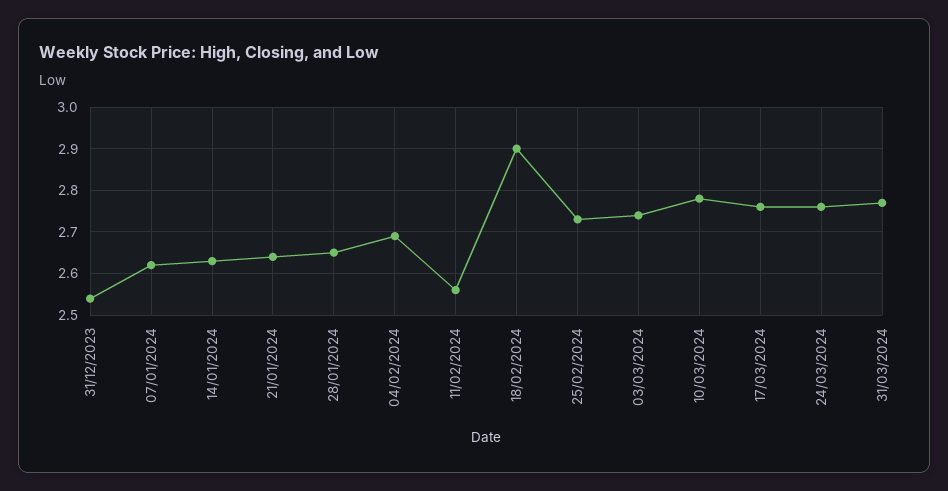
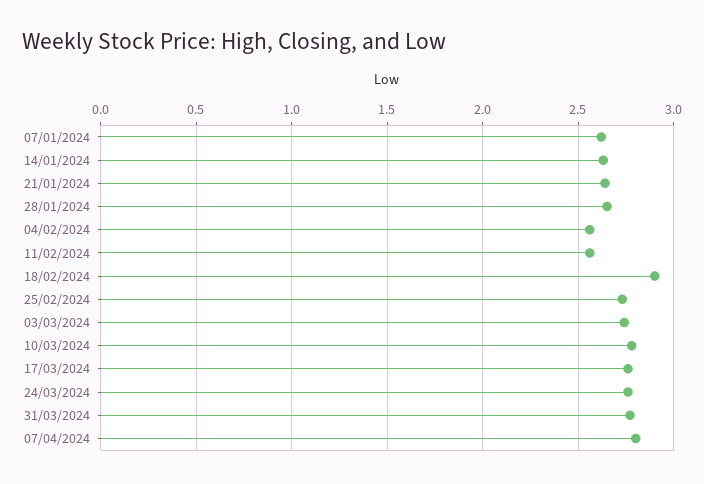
31/12/2023: 2.55 -> none
04/02/2024: 2.7 -> 2.55
07/04/2024: none -> 2.8

